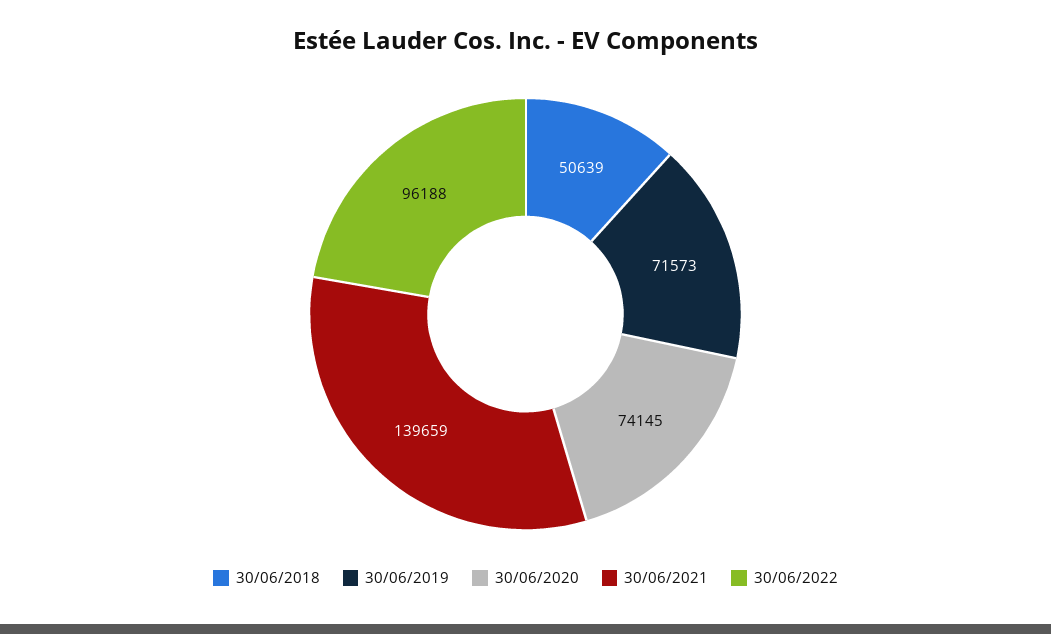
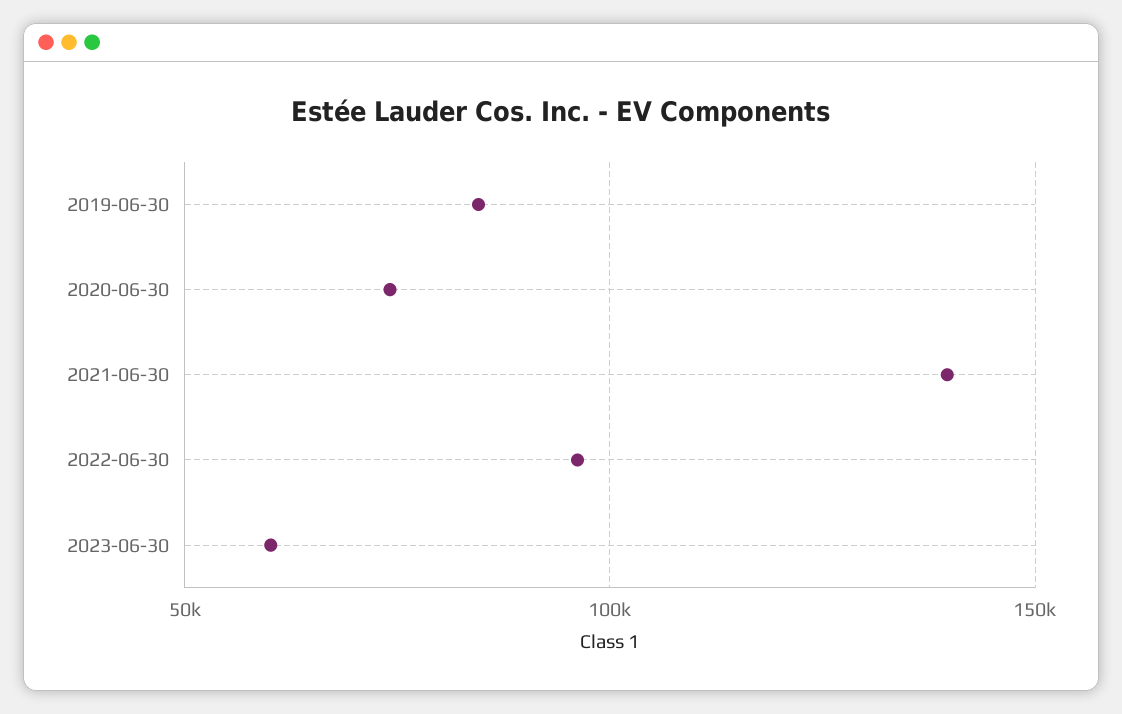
30/06/2018: 50639 -> none
30/06/2019: 71573 -> 85000
2023-06-30: none -> 60000

